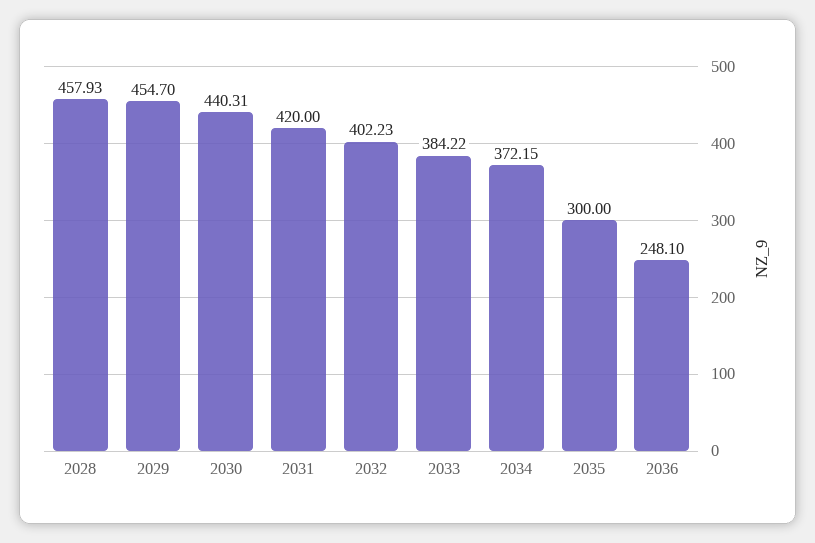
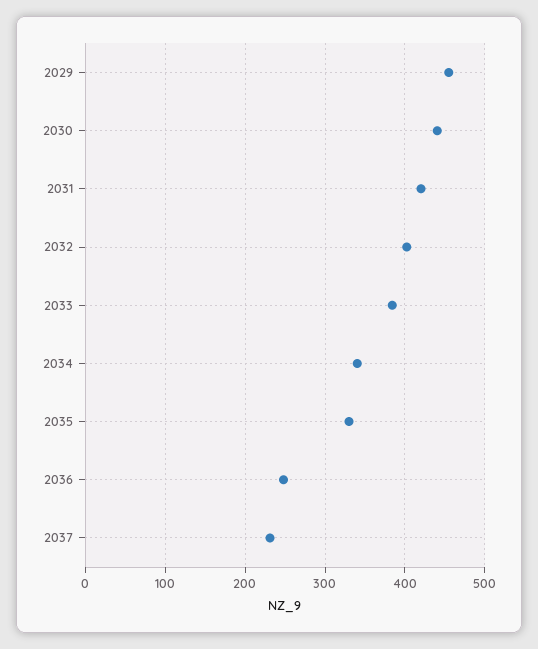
2028: 457.93 -> none
2034: 372.15 -> 340
2035: 300 -> 330
2037: none -> 230

